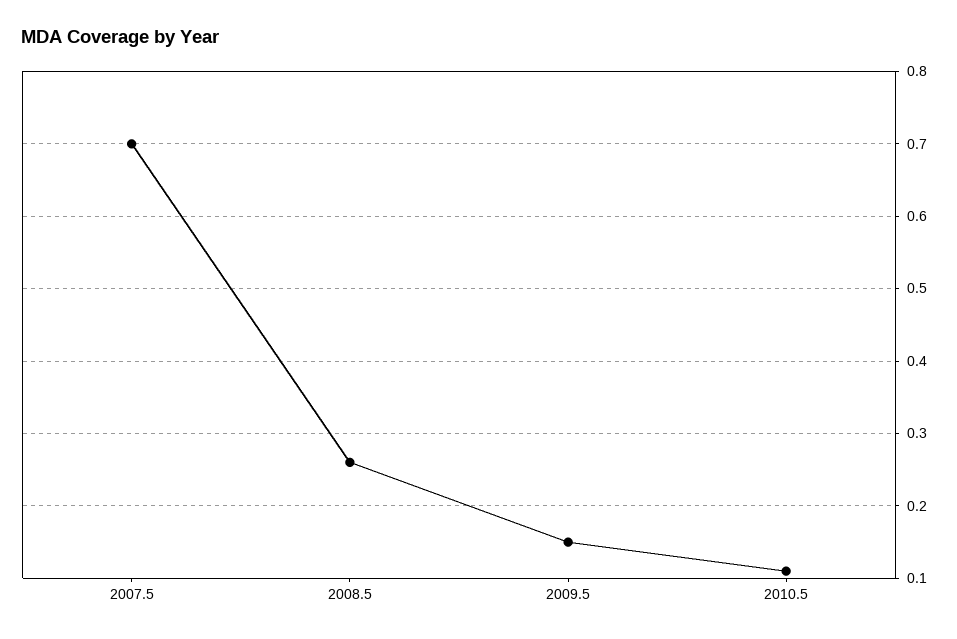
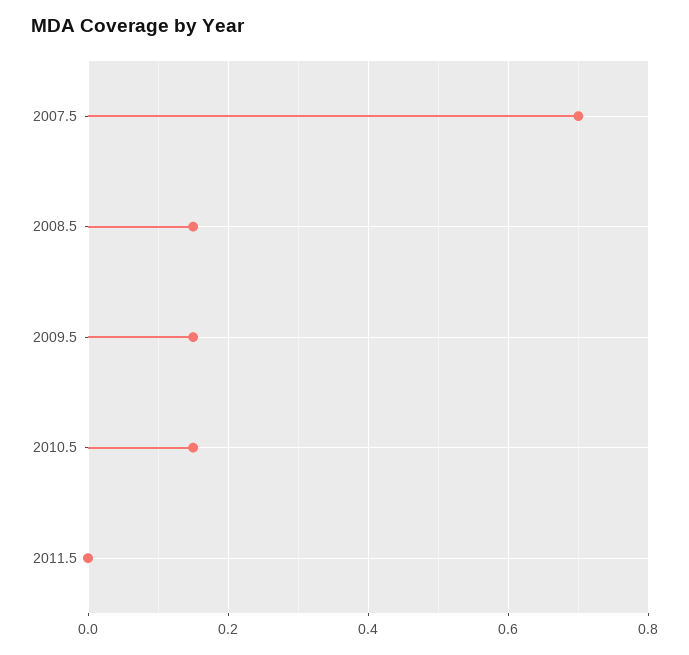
2008.5: 0.26 -> 0.15
2010.5: 0.11 -> 0.15
2011.5: none -> 0

